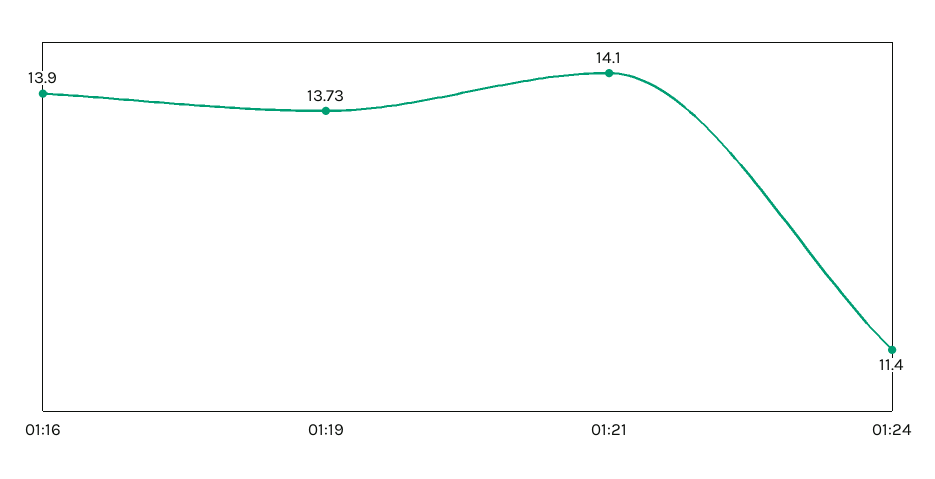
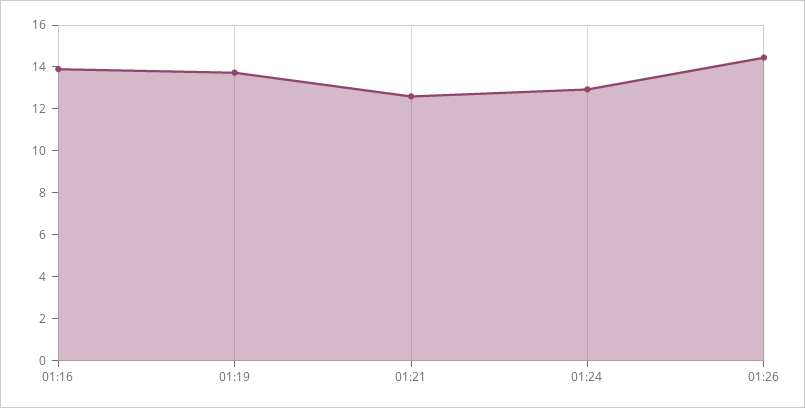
01:21: 14.1 -> 12.5
01:24: 11.4 -> 13
01:26: none -> 14.5

